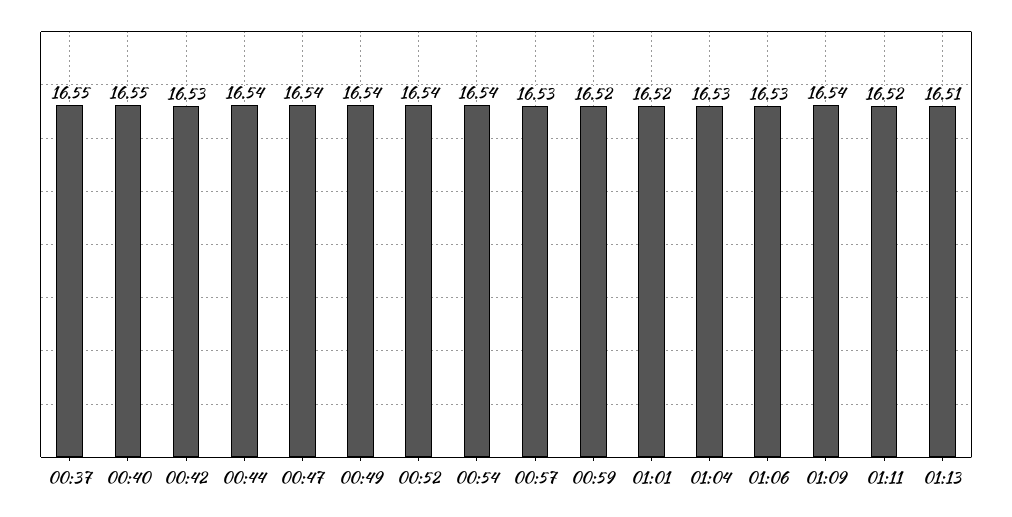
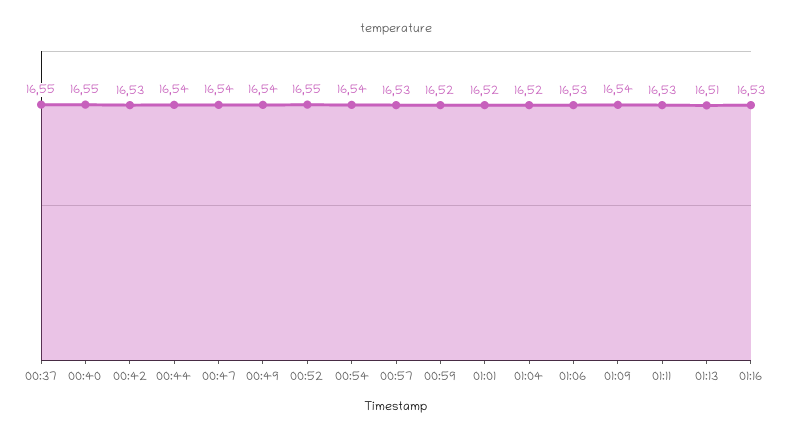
00:52: 16.54 -> 16.55
01:04: 16.53 -> 16.52
01:11: 16.52 -> 16.53
01:16: none -> 16.53

